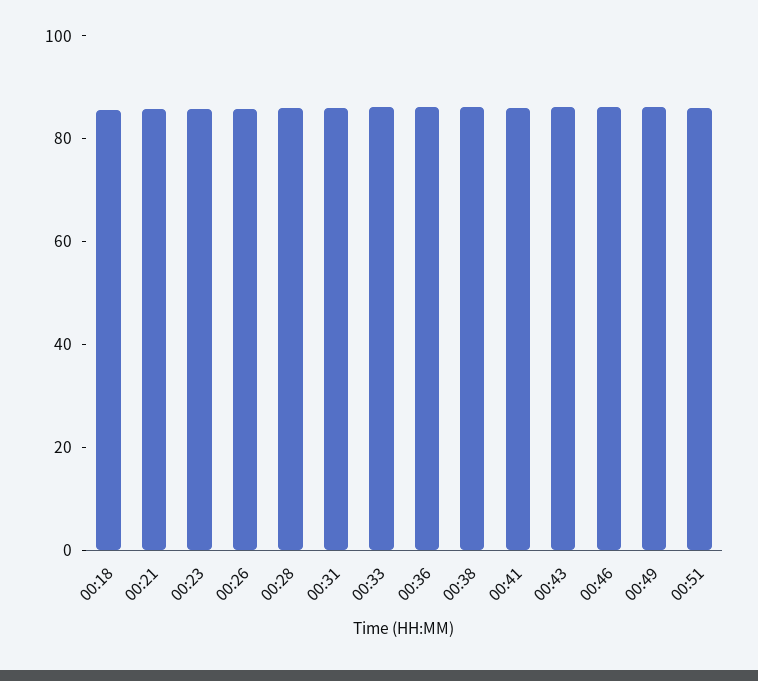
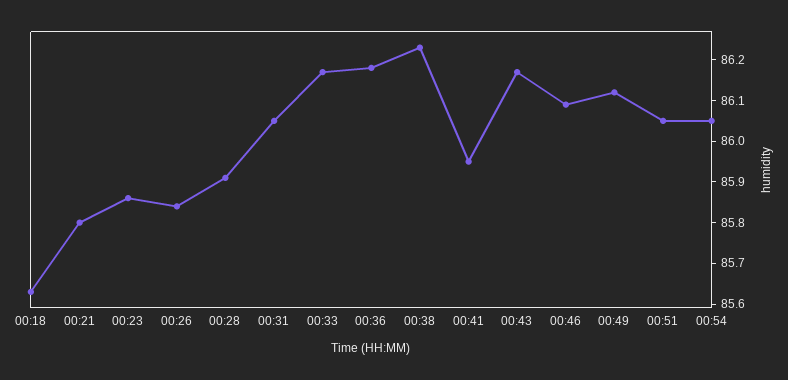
00:54: none -> 86.05

